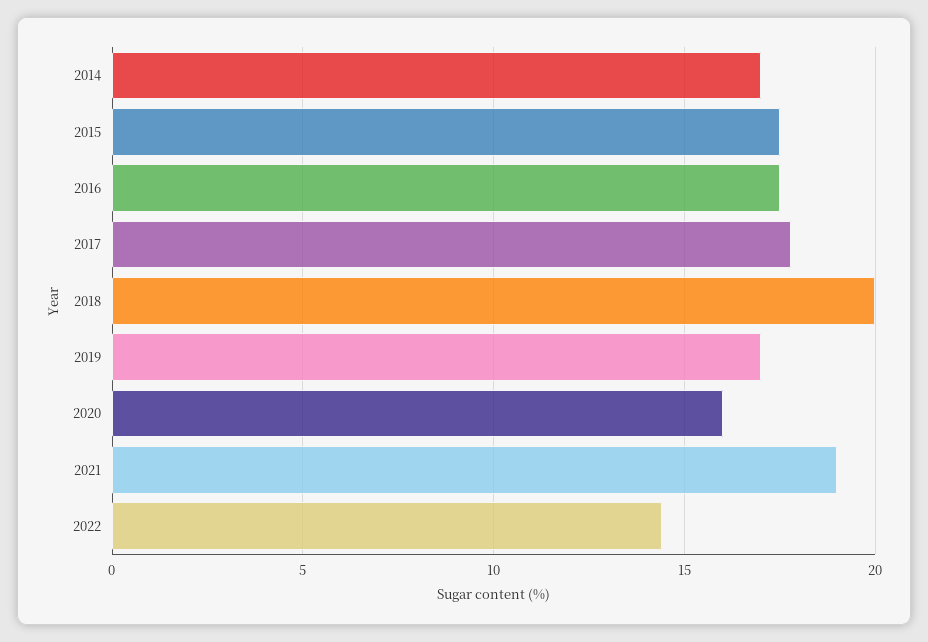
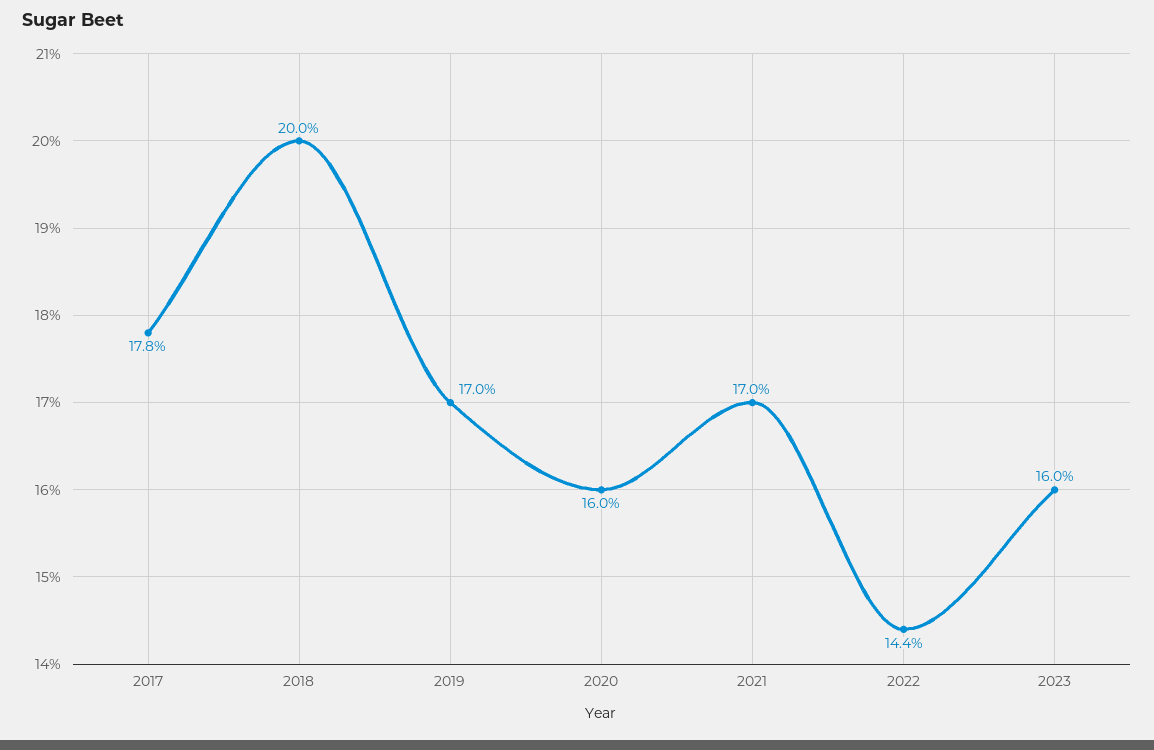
2014: 17 -> none
2015: 17.5 -> none
2016: 17.5 -> none
2021: 19 -> 17
2023: none -> 16

